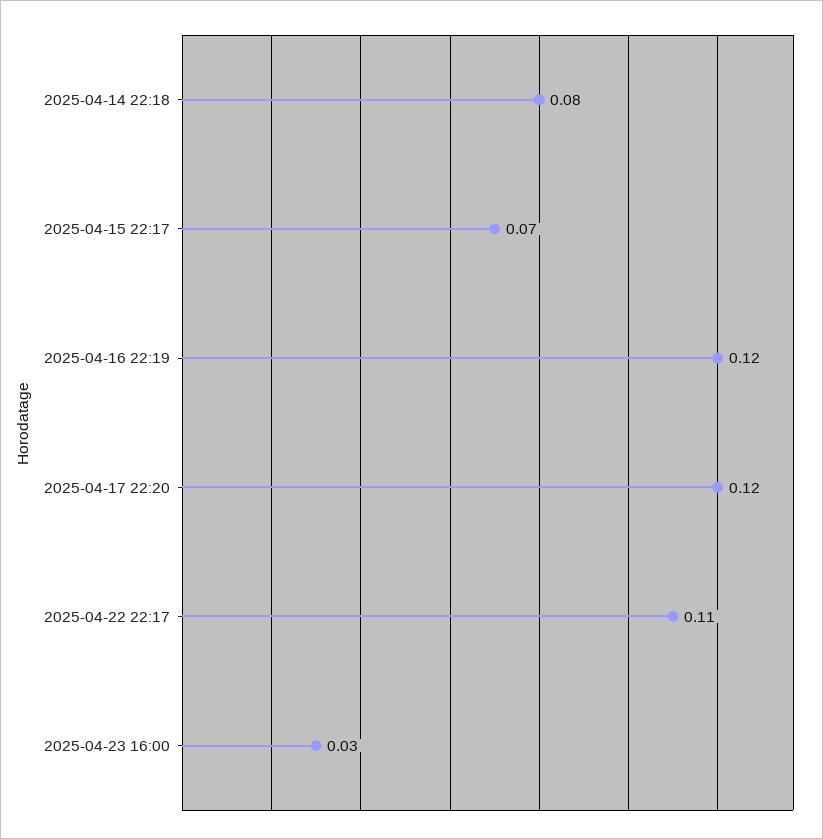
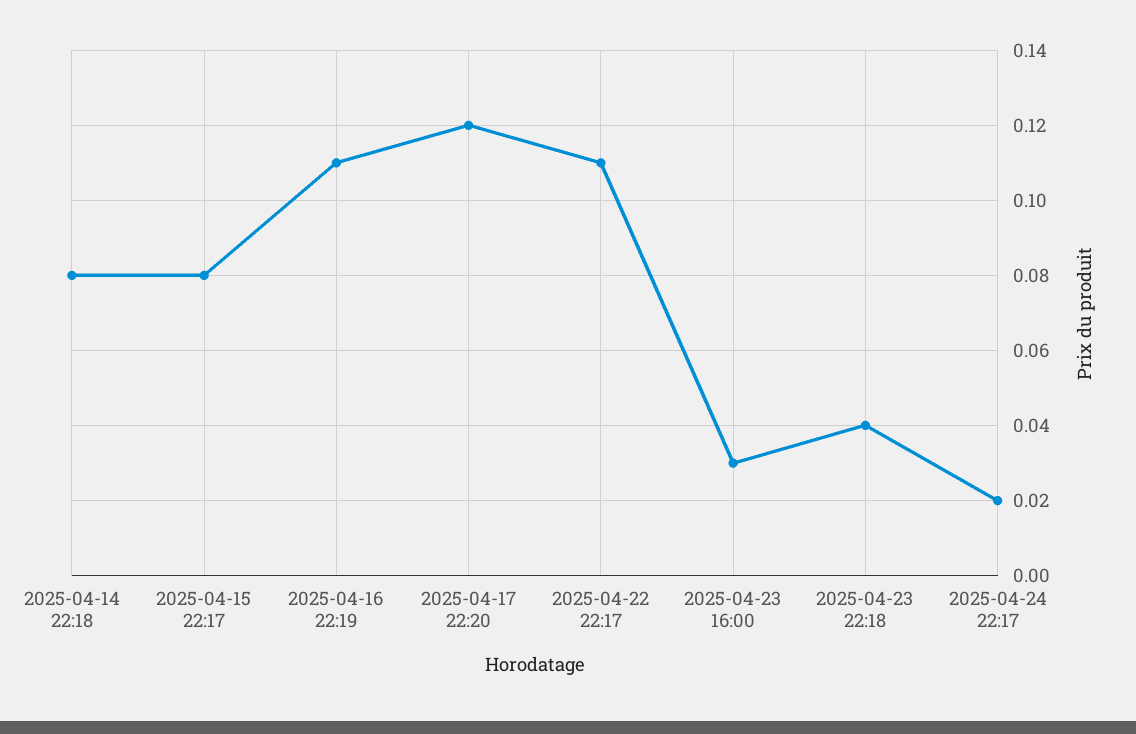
2025-04-15 22:17: 0.07 -> 0.08
2025-04-16 22:19: 0.12 -> 0.11
2025-04-23 22:18: none -> 0.04
2025-04-24 22:17: none -> 0.02

